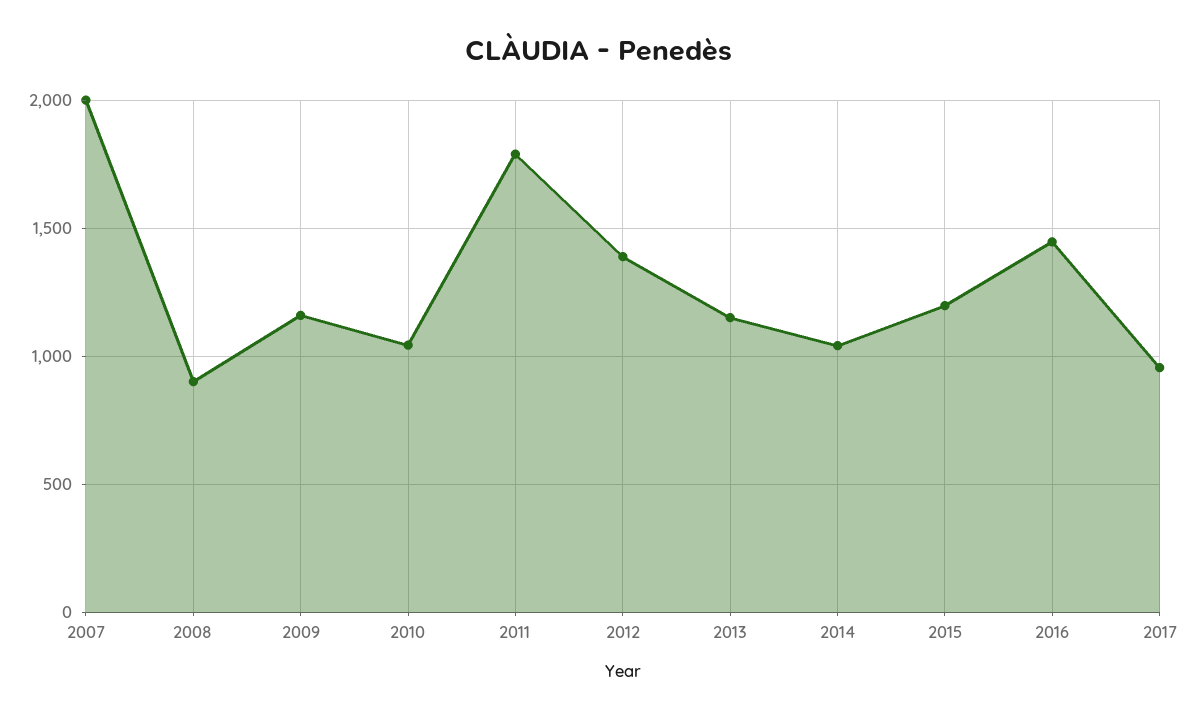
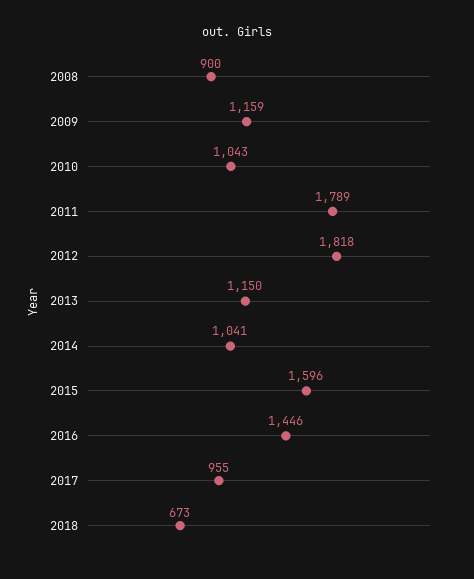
2007: 2000 -> none
2012: 1400 -> 1818
2015: 1200 -> 1596
2018: none -> 673

